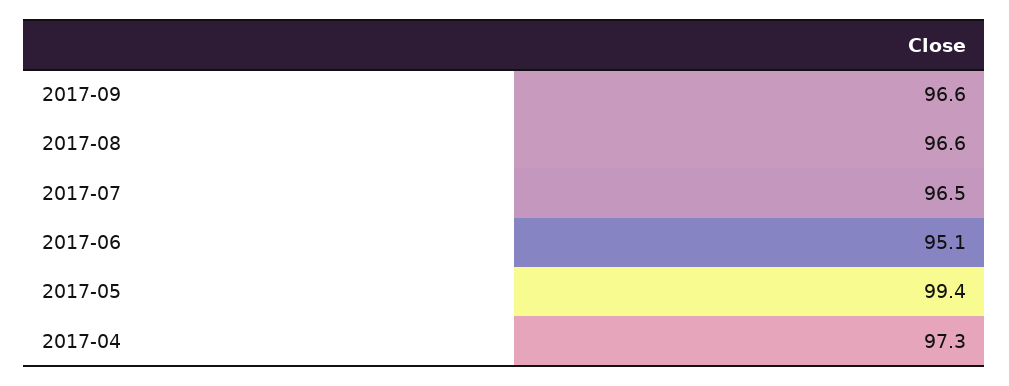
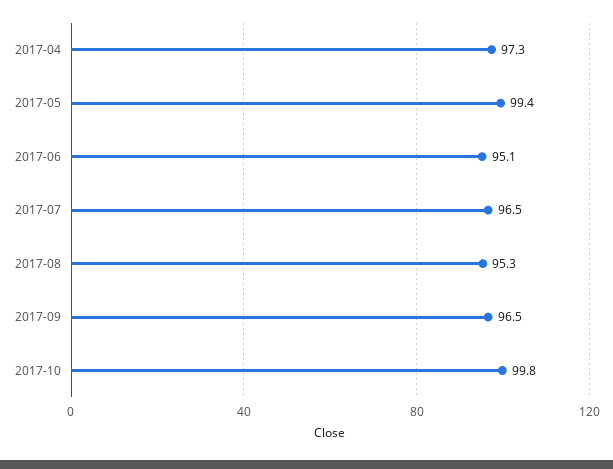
2017-09: 96.6 -> 96.5
2017-08: 96.6 -> 95.3
2017-10: none -> 99.8

